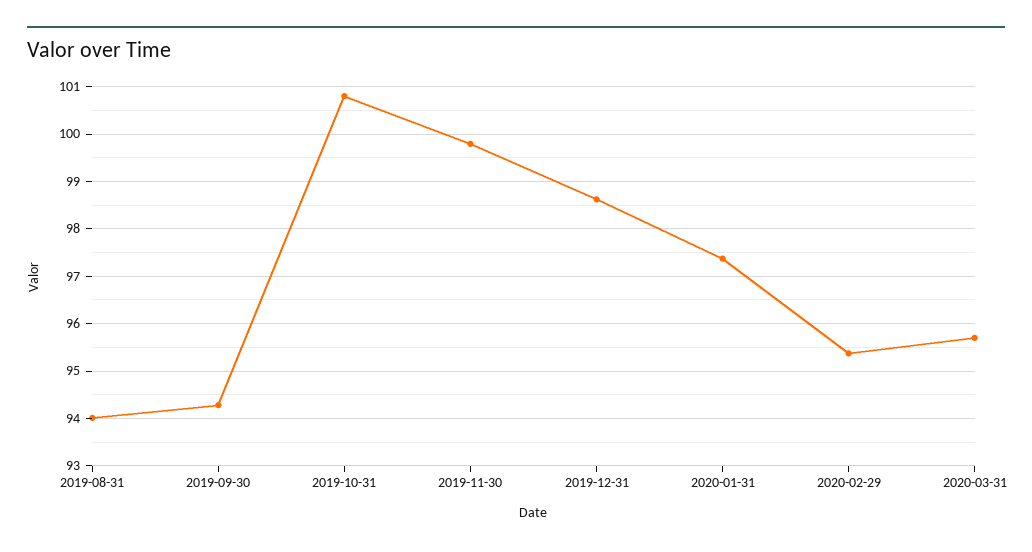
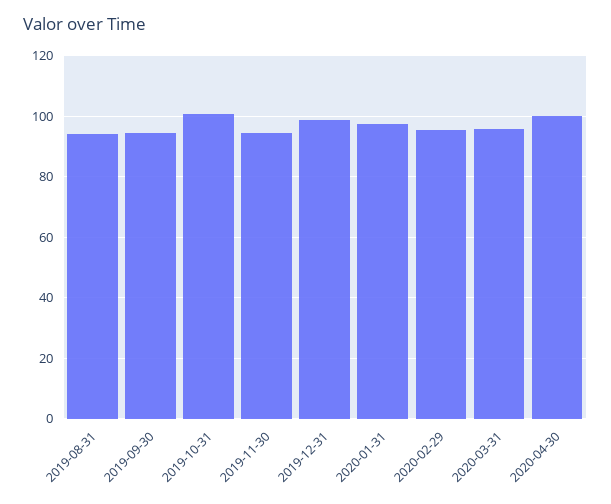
2019-11-30: 99.8 -> 94
2020-04-30: none -> 100

